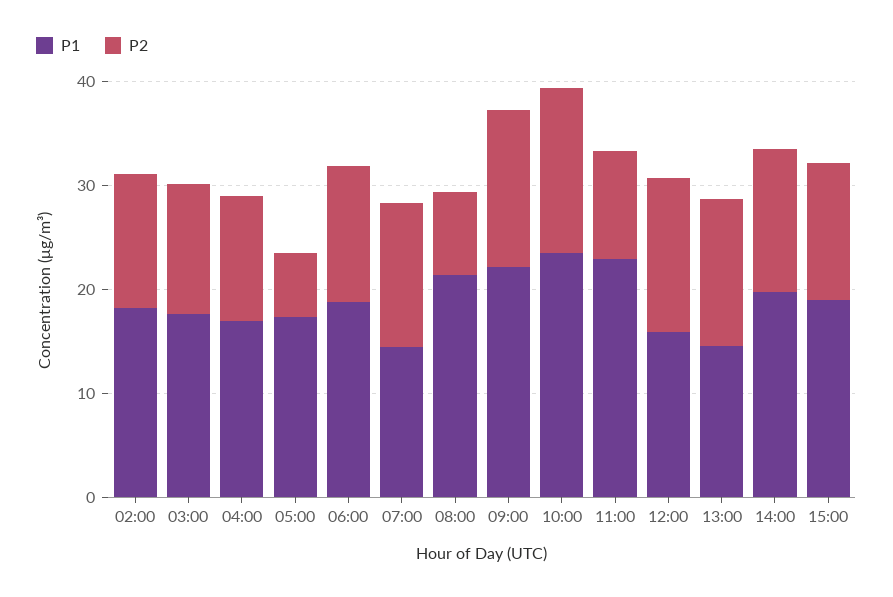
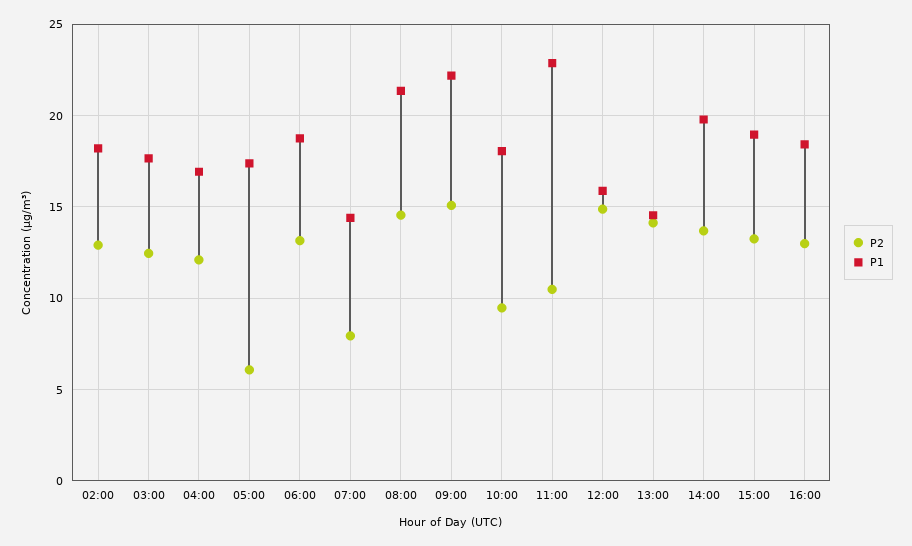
P2, 07:00: 14 -> 8
P2, 08:00: 8 -> 14.5
P1, 10:00: 24 -> 18
P2, 10:00: 16 -> 9.5
P2, 16:00: none -> 13
P1, 16:00: none -> 18.5

